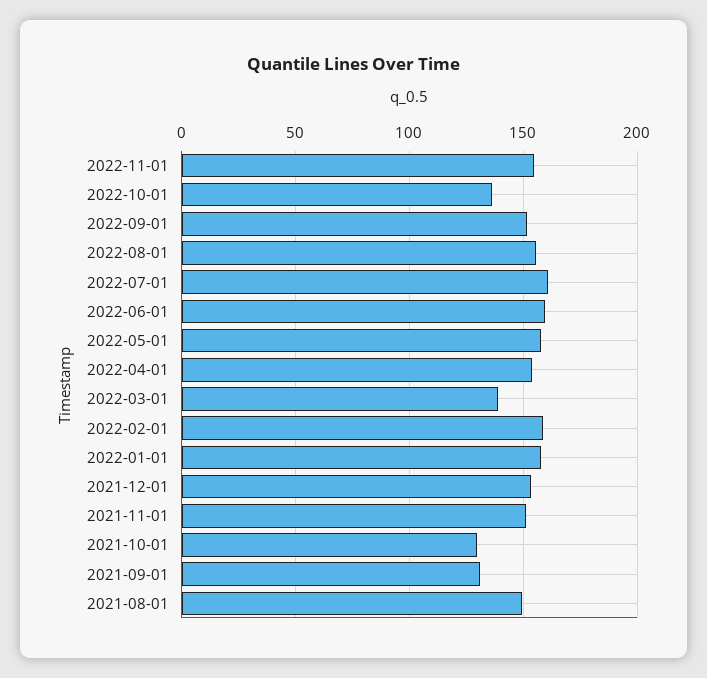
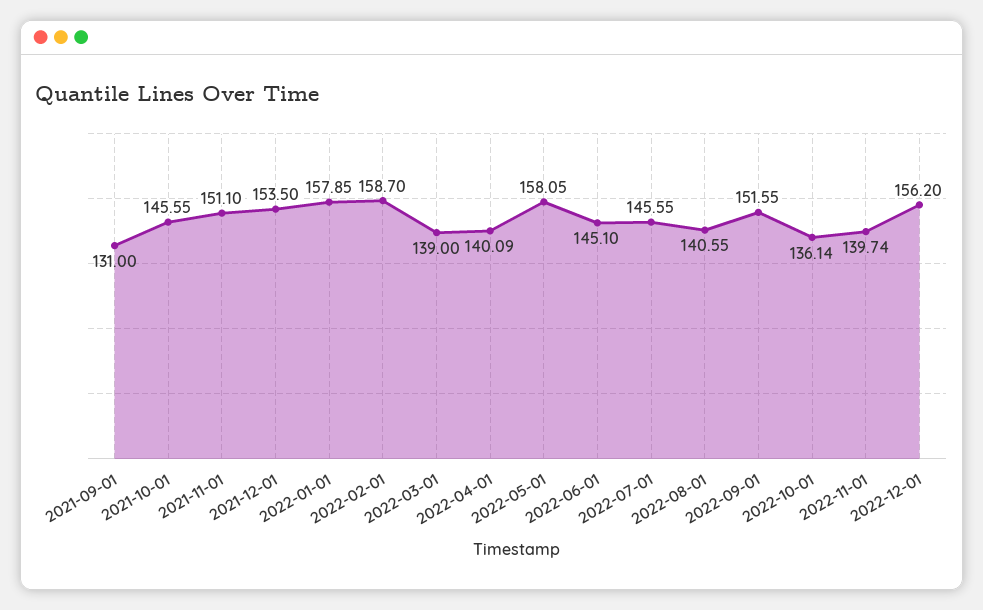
2022-11-01: 155 -> 139.74
2022-08-01: 155 -> 140.55
2022-07-01: 160 -> 145.55
2022-06-01: 160 -> 145.1
2022-04-01: 155 -> 140.09
2021-10-01: 130 -> 145.55
2021-08-01: 150 -> none
2022-12-01: none -> 156.2

